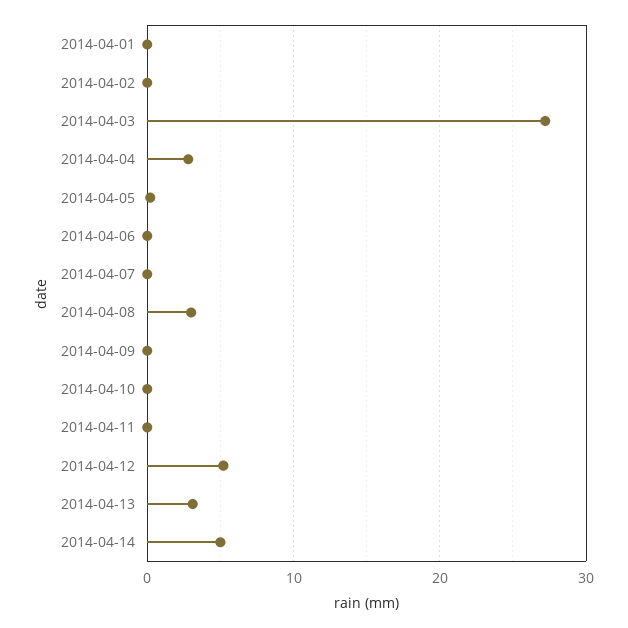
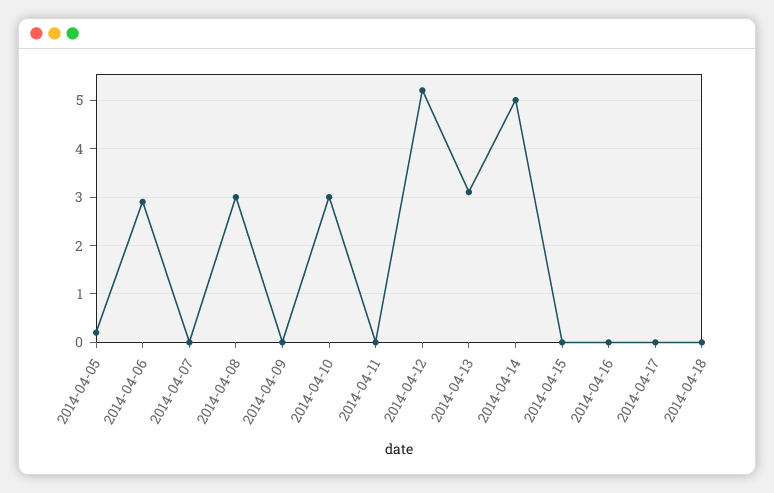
2014-04-01: 0 -> none
2014-04-02: 0 -> none
2014-04-03: 27 -> none
2014-04-04: 3 -> none
2014-04-06: 0 -> 3
2014-04-10: 0 -> 3
2014-04-15: none -> 0
2014-04-16: none -> 0
2014-04-17: none -> 0
2014-04-18: none -> 0

